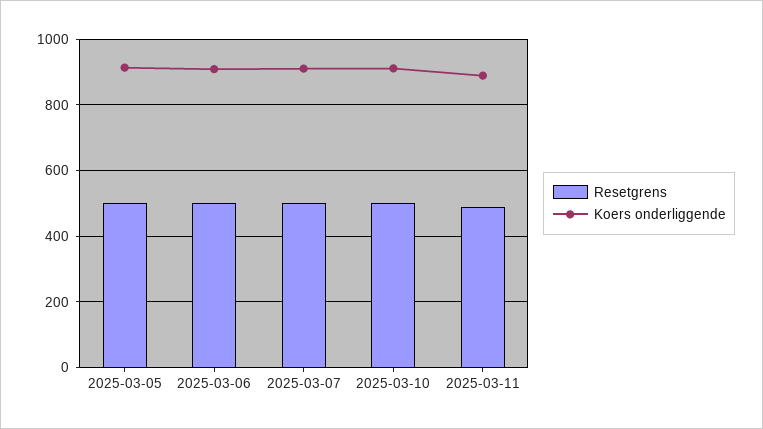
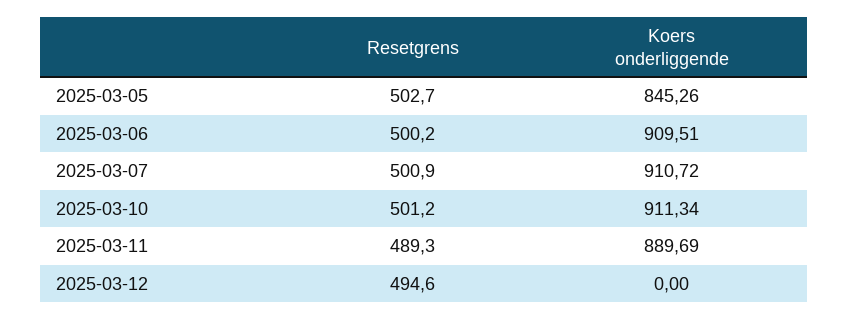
Koers onderliggende, 2025-03-05: 920 -> 845.26
Resetgrens, 2025-03-12: none -> 494.6
Koers onderliggende, 2025-03-12: none -> 0

